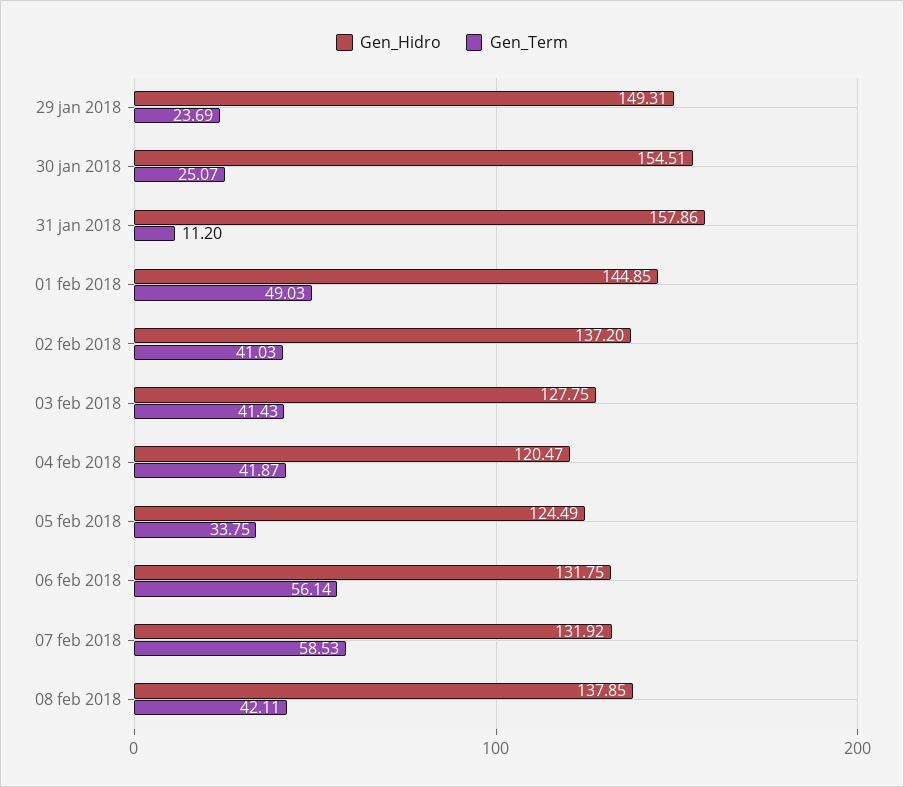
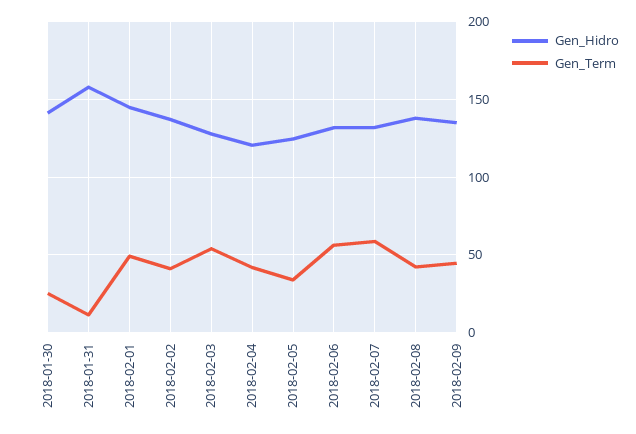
Gen_Hidro, 29 jan 2018: 149.31 -> none
Gen_Term, 29 jan 2018: 23.69 -> none
Gen_Hidro, 30 jan 2018: 154.51 -> 140
Gen_Term, 03 feb 2018: 41.43 -> 55
Gen_Hidro, 2018-02-09: none -> 135
Gen_Term, 2018-02-09: none -> 45

